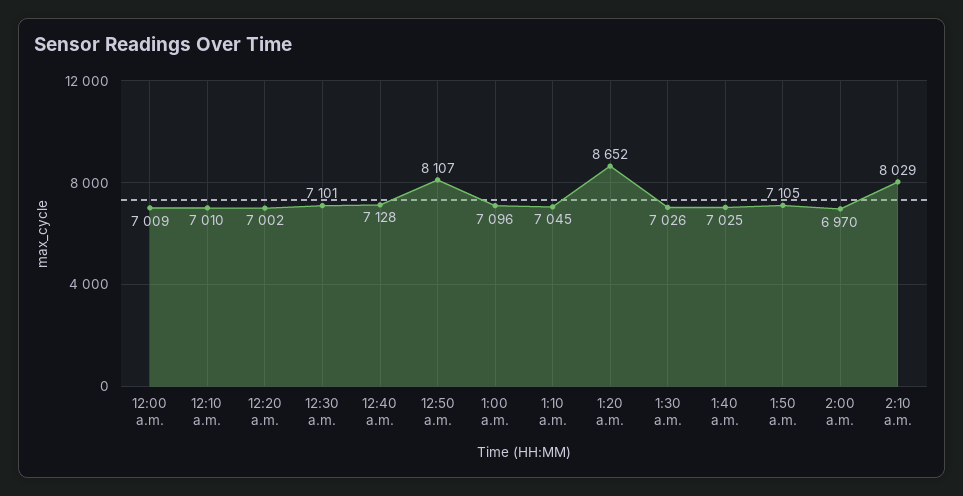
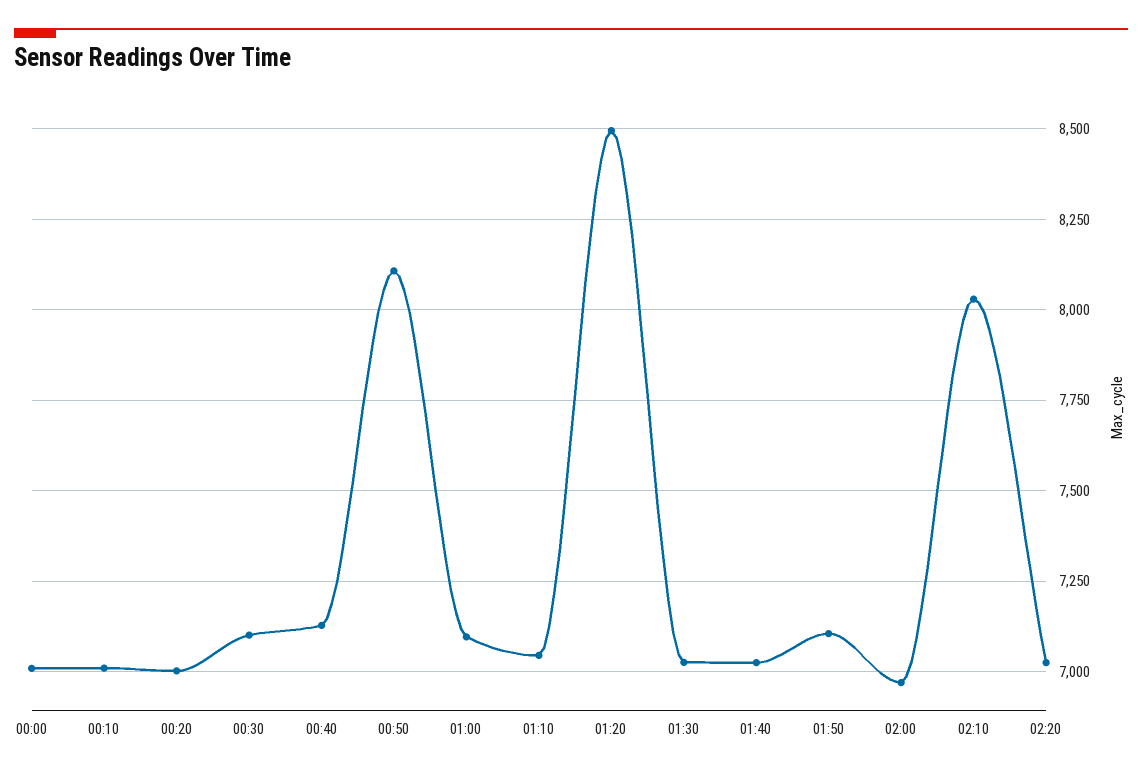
1:20 a.m.: 8652 -> 8500
02:20: none -> 7025

